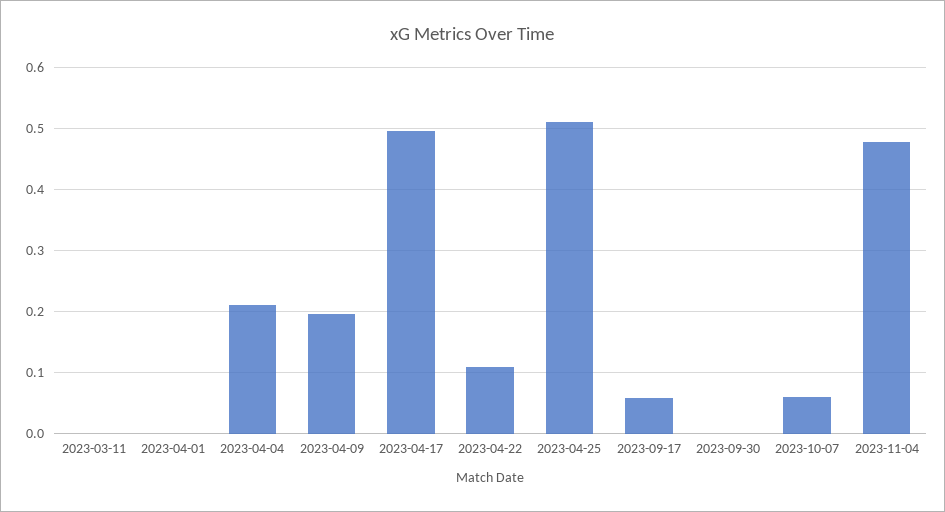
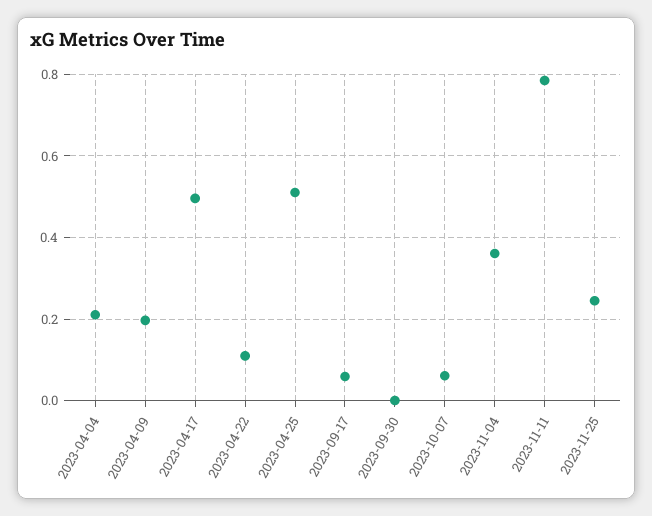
2023-03-11: 0 -> none
2023-04-01: 0 -> none
2023-11-04: 0.48 -> 0.36
2023-11-11: none -> 0.78
2023-11-25: none -> 0.24

